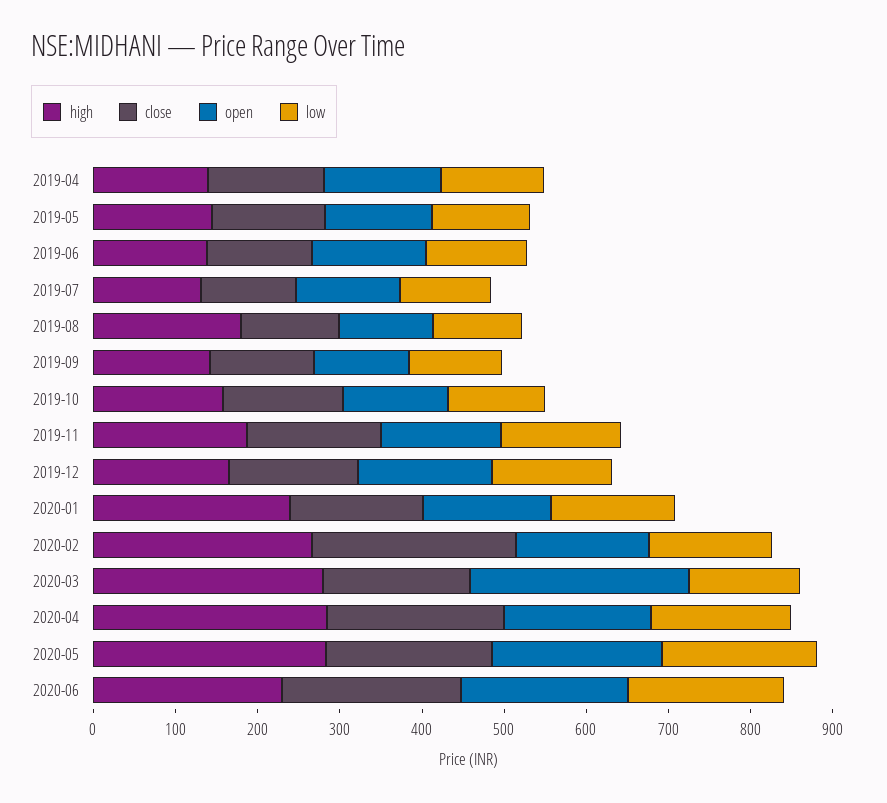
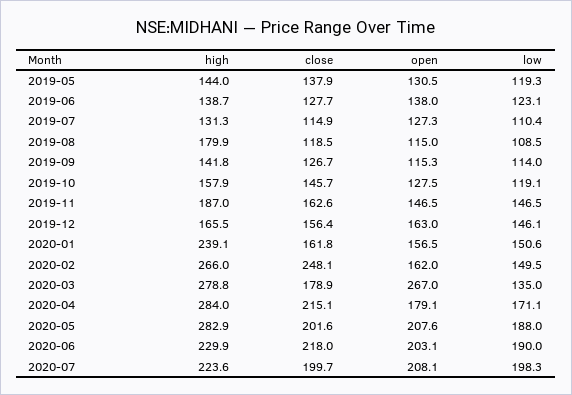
high, 2019-04: 140 -> none
close, 2019-04: 140 -> none
open, 2019-04: 140 -> none
low, 2019-04: 120 -> none
high, 2020-07: none -> 223.6
close, 2020-07: none -> 199.7
open, 2020-07: none -> 208.1
low, 2020-07: none -> 198.3

